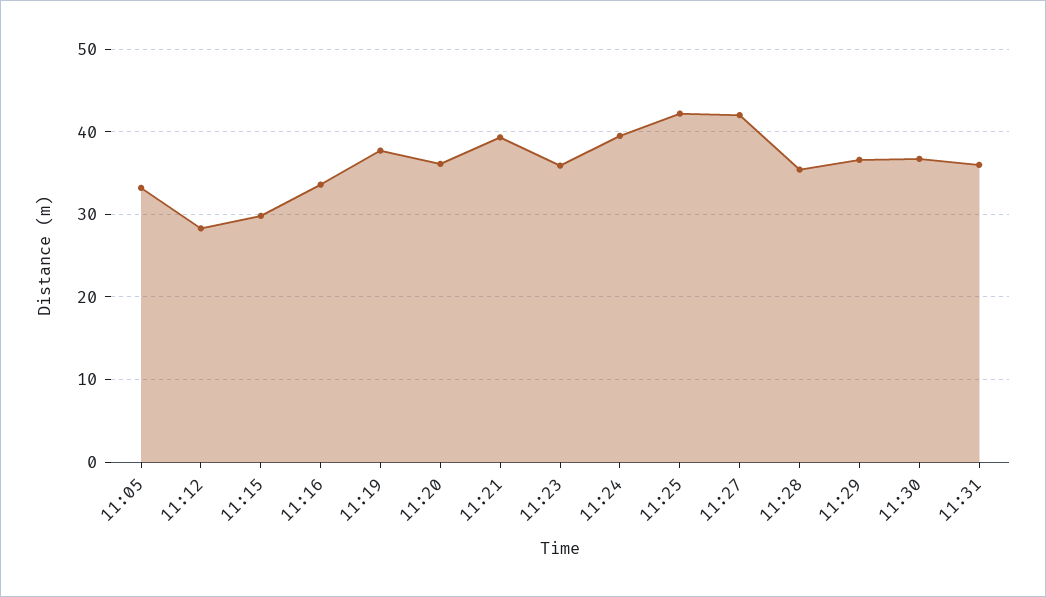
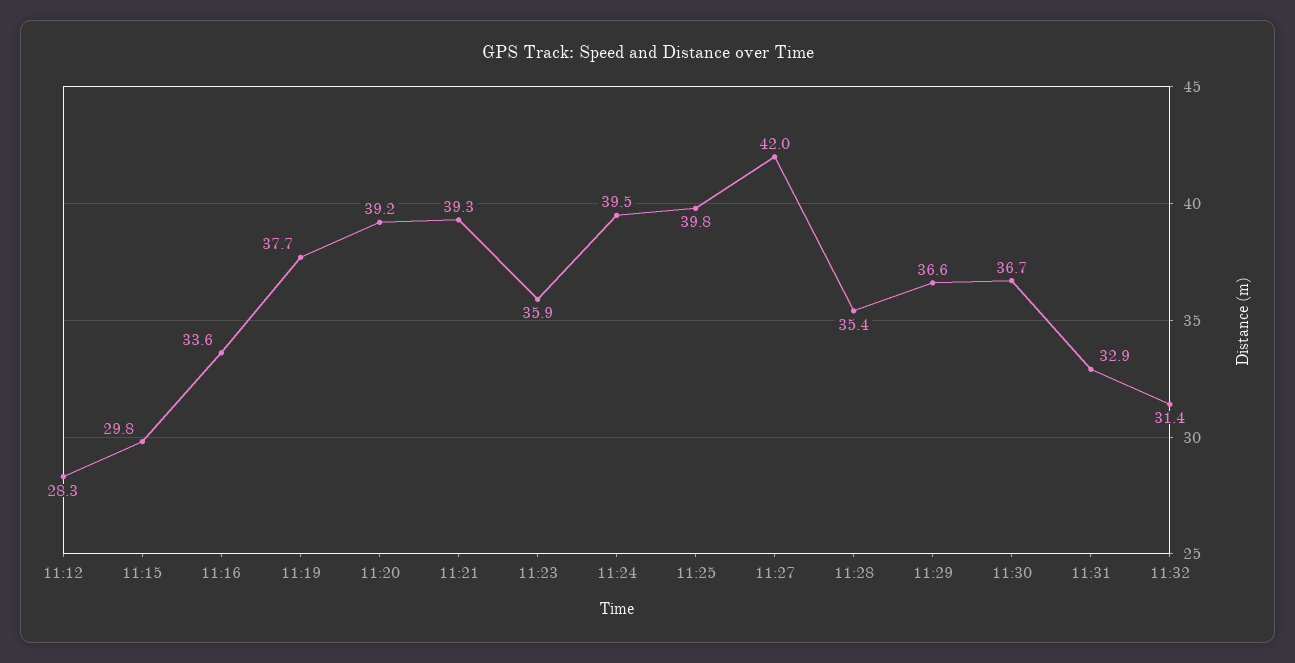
11:05: 33 -> none
11:20: 36 -> 39.2
11:25: 42 -> 39.8
11:31: 36 -> 32.9
11:32: none -> 31.4

